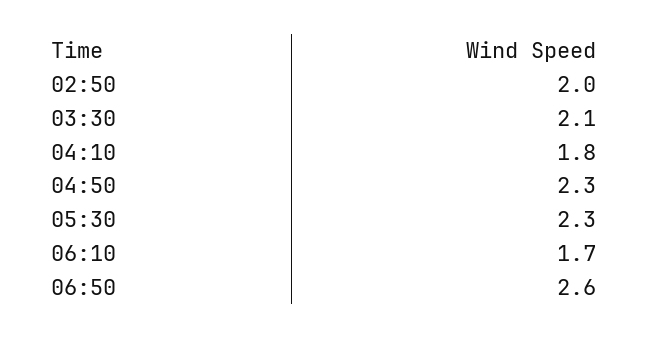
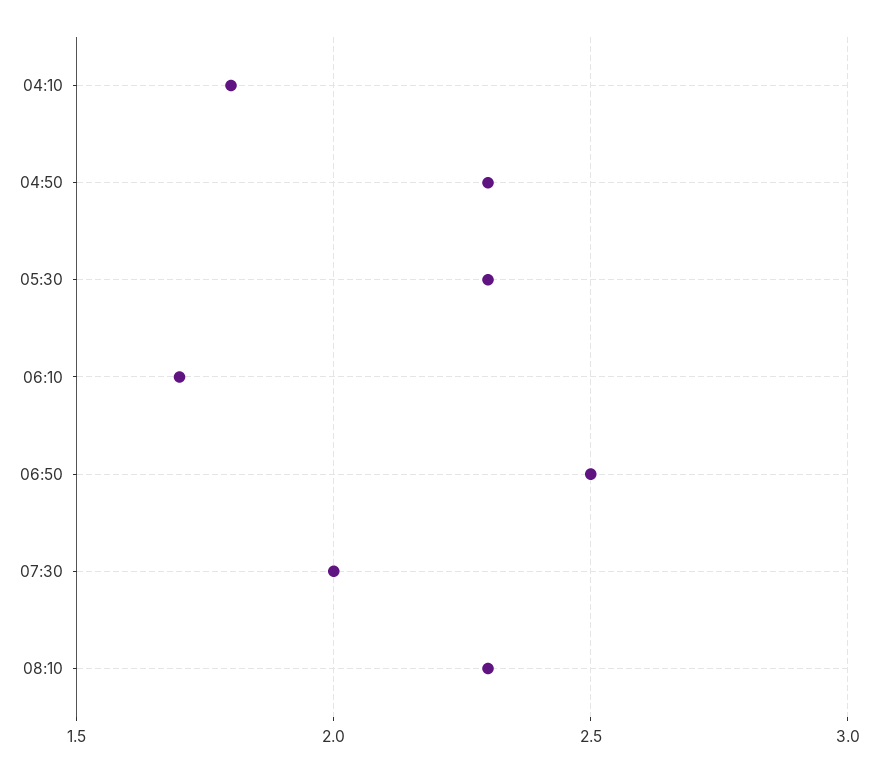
02:50: 2 -> none
03:30: 2.1 -> none
06:50: 2.6 -> 2.5
07:30: none -> 2
08:10: none -> 2.3

